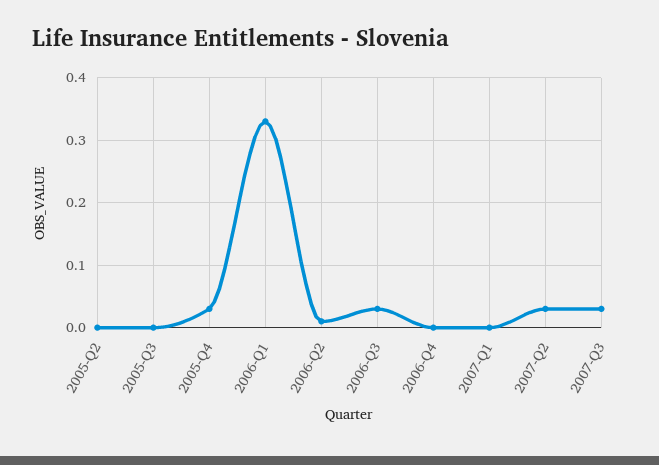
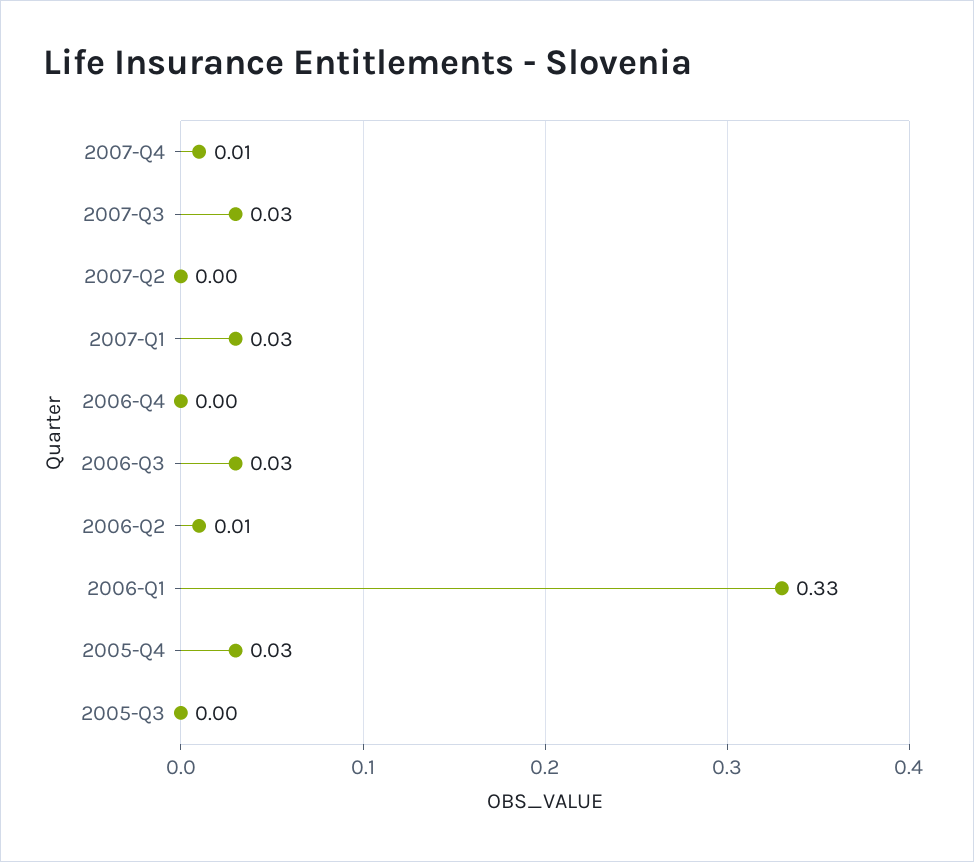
2005-Q2: 0 -> none
2007-Q1: 0 -> 0.03
2007-Q2: 0.03 -> 0
2007-Q4: none -> 0.01

